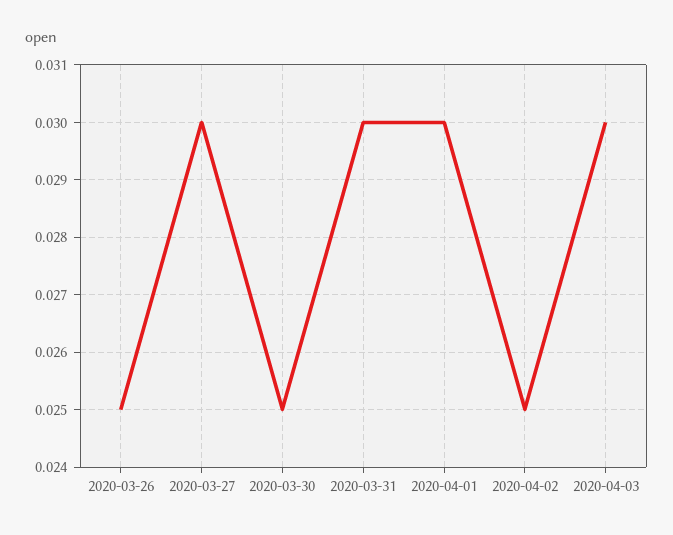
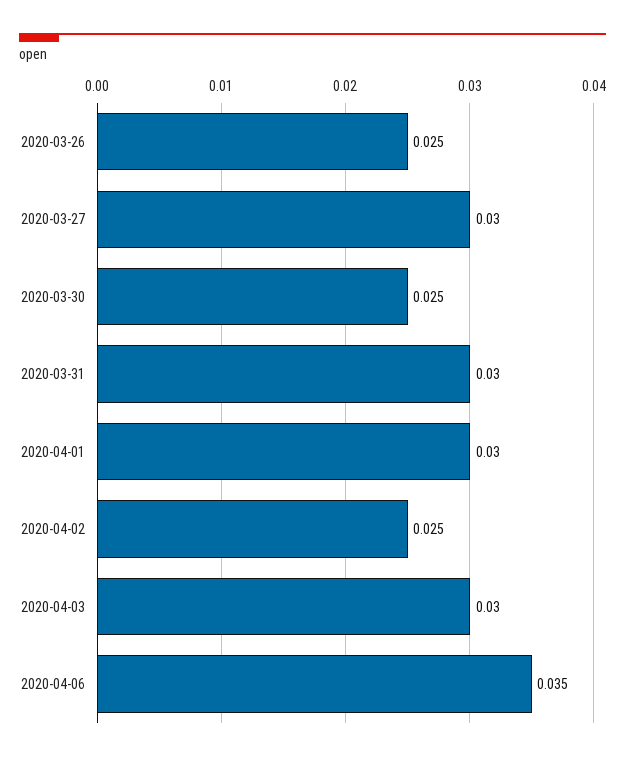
2020-04-06: none -> 0.035

